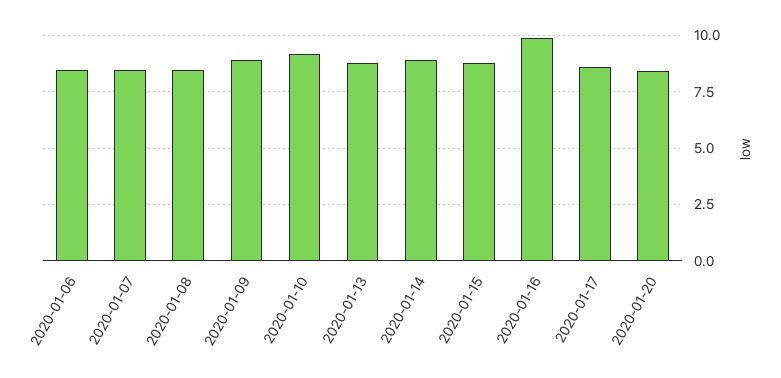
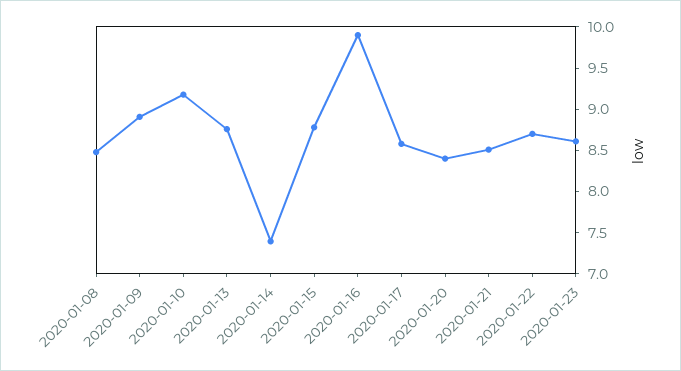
2020-01-06: 8.5 -> none
2020-01-07: 8.5 -> none
2020-01-14: 9 -> 7.4
2020-01-21: none -> 8.5
2020-01-22: none -> 8.7
2020-01-23: none -> 8.6

